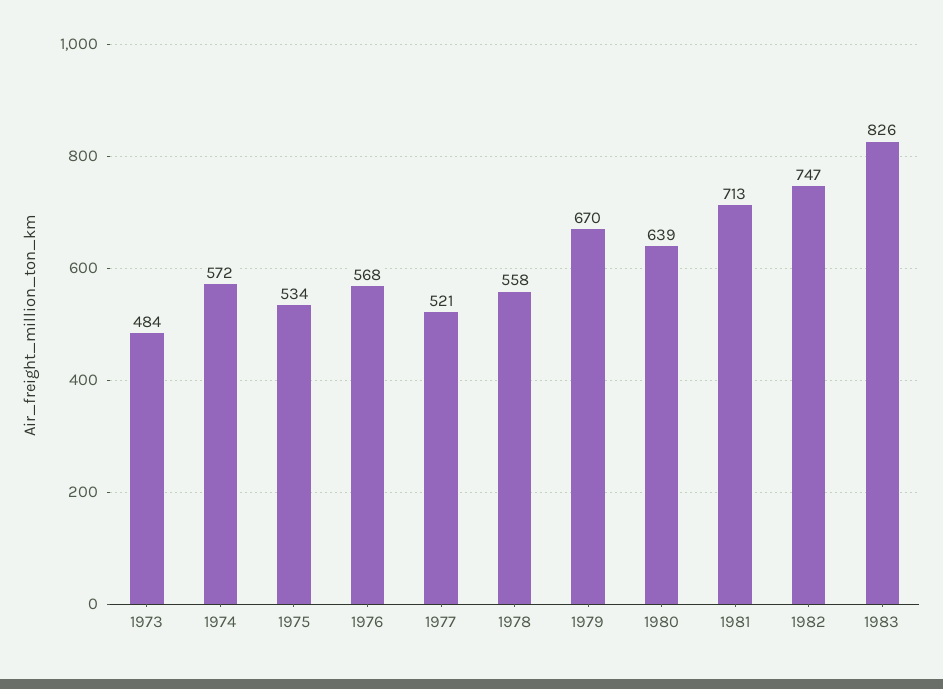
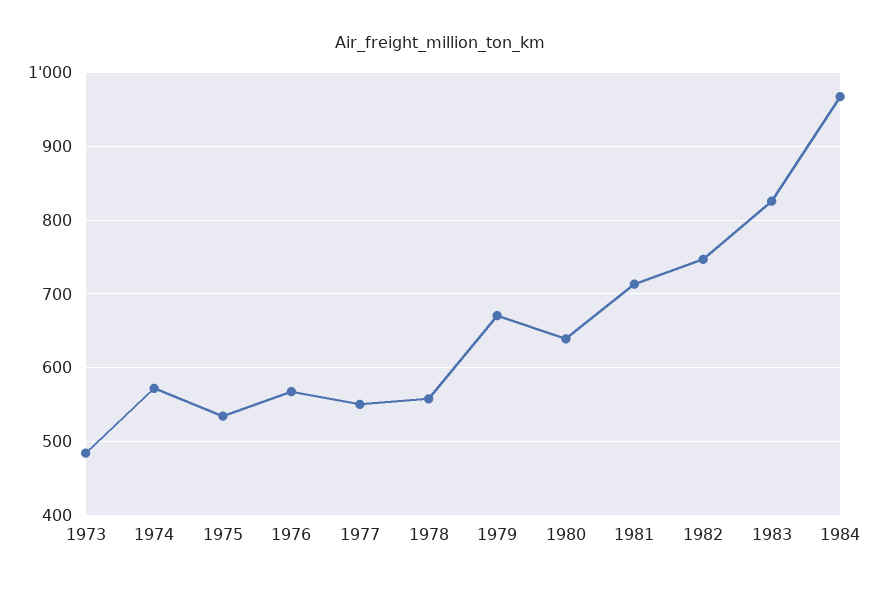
1977: 521 -> 550
1984: none -> 970

